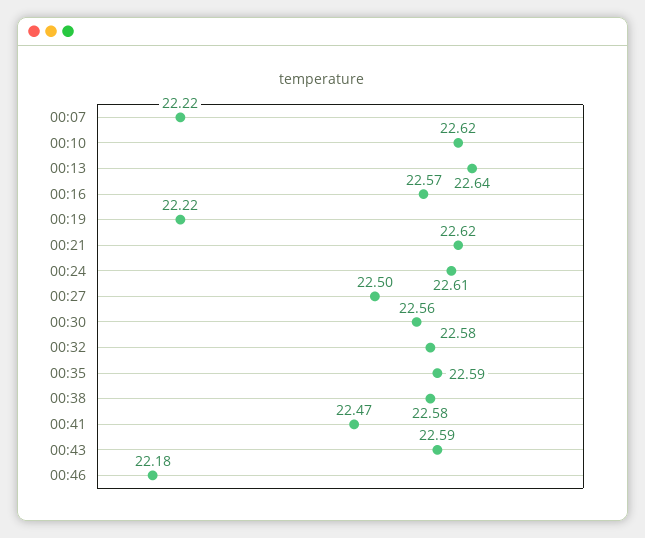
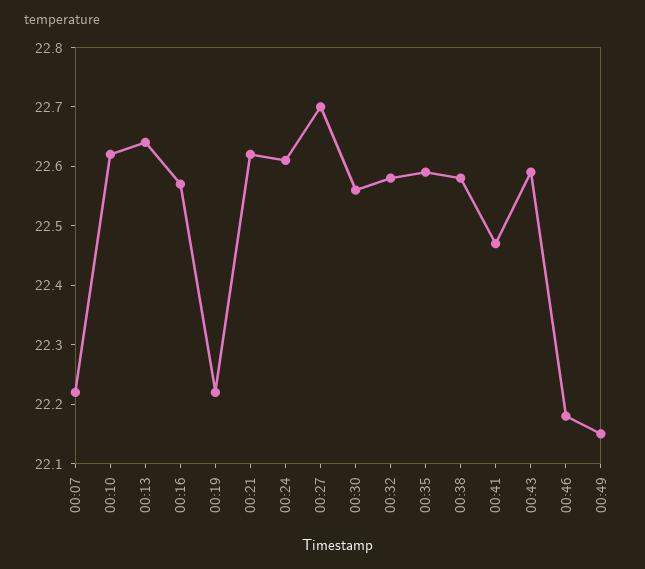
00:27: 22.5 -> 22.7
00:49: none -> 22.15

